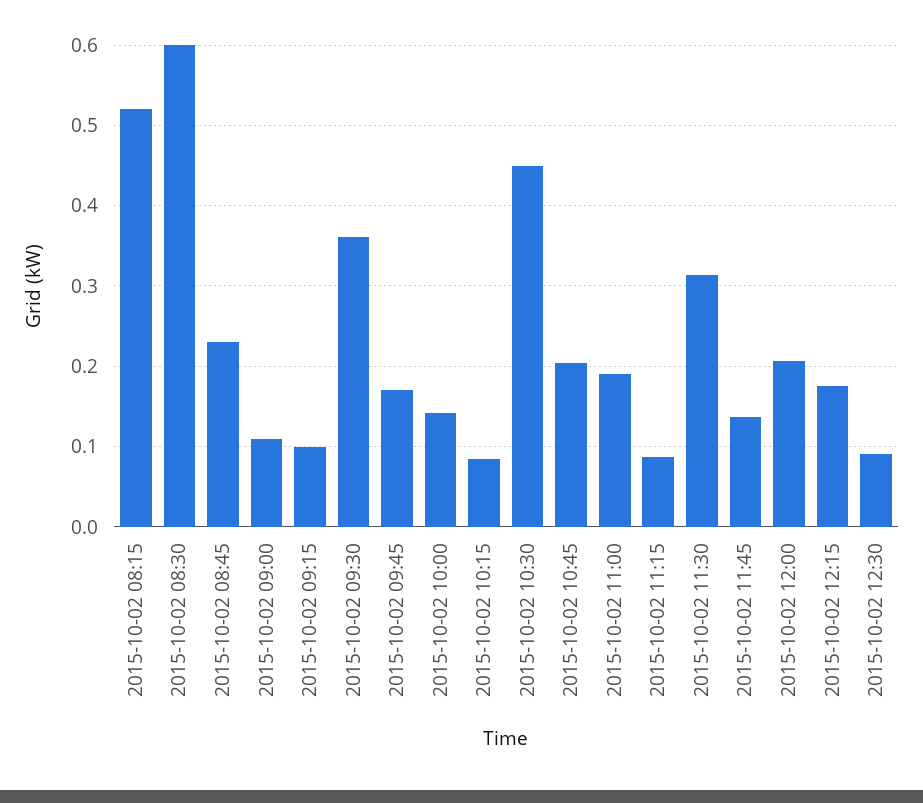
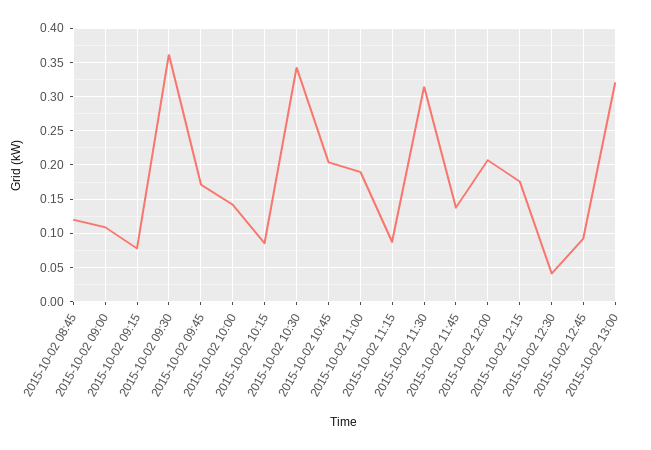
2015-10-02 08:15: 0.52 -> none
2015-10-02 08:30: 0.6 -> none
2015-10-02 08:45: 0.23 -> 0.12
2015-10-02 09:15: 0.1 -> 0.08
2015-10-02 10:30: 0.45 -> 0.34
2015-10-02 12:30: 0.09 -> 0.04
2015-10-02 12:45: none -> 0.09
2015-10-02 13:00: none -> 0.32

